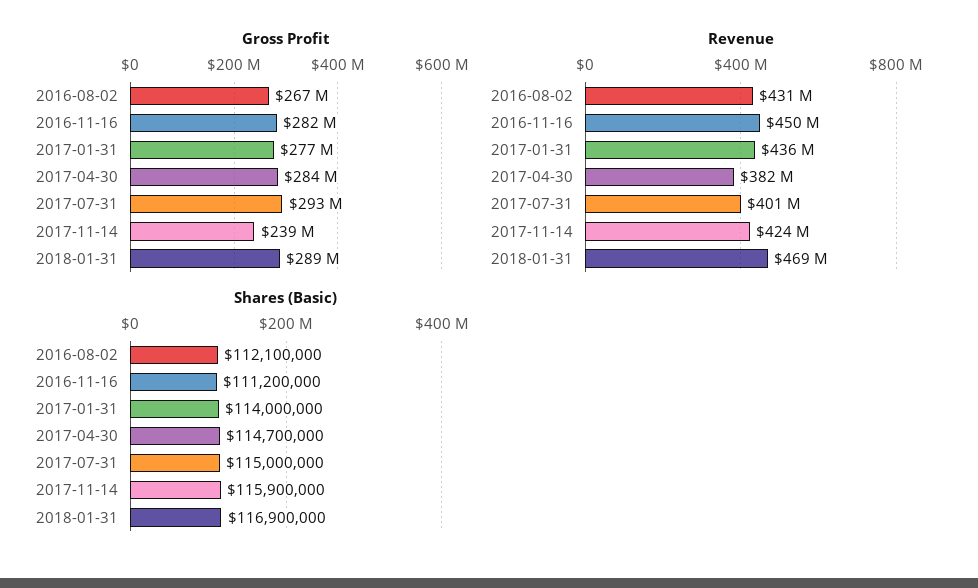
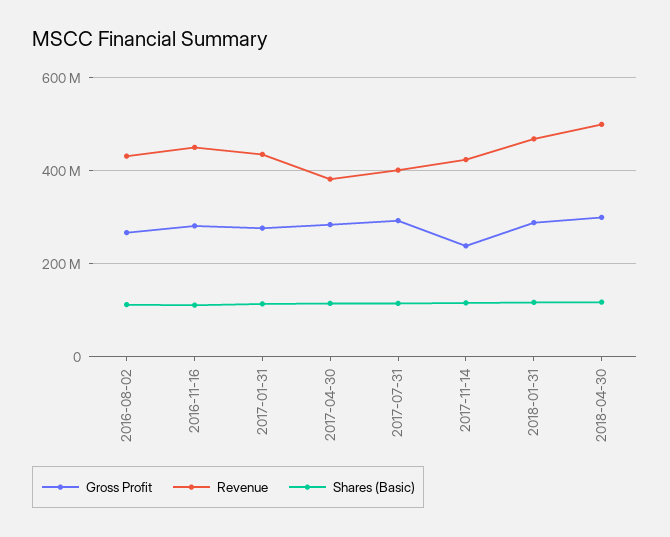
Gross Profit, 2018-04-30: none -> 300000000
Revenue, 2018-04-30: none -> 500000000
Shares (Basic), 2018-04-30: none -> 120000000

